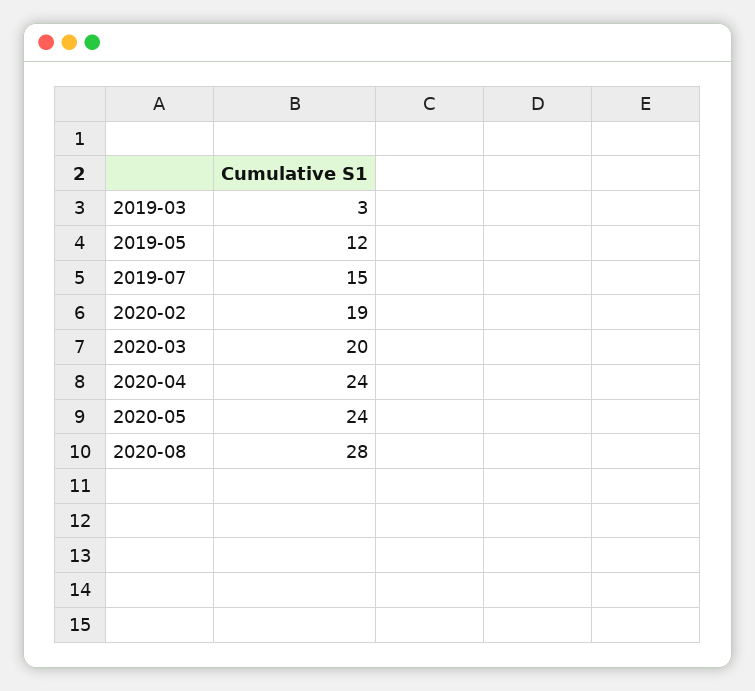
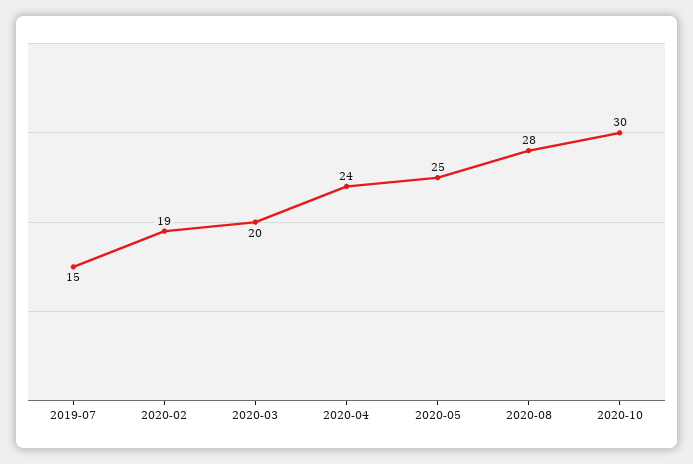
2019-03: 3 -> none
2019-05: 12 -> none
2020-05: 24 -> 25
2020-10: none -> 30

